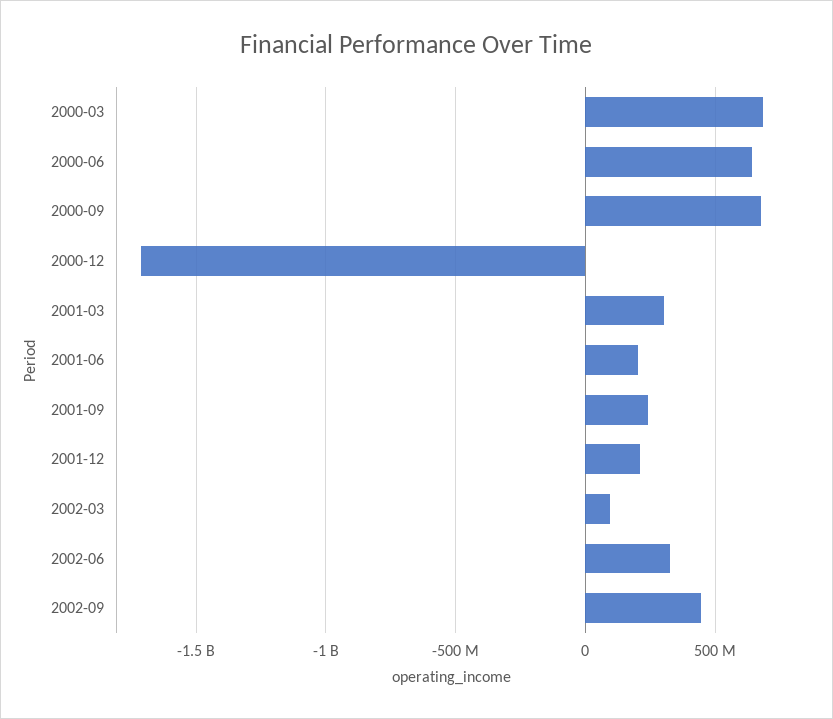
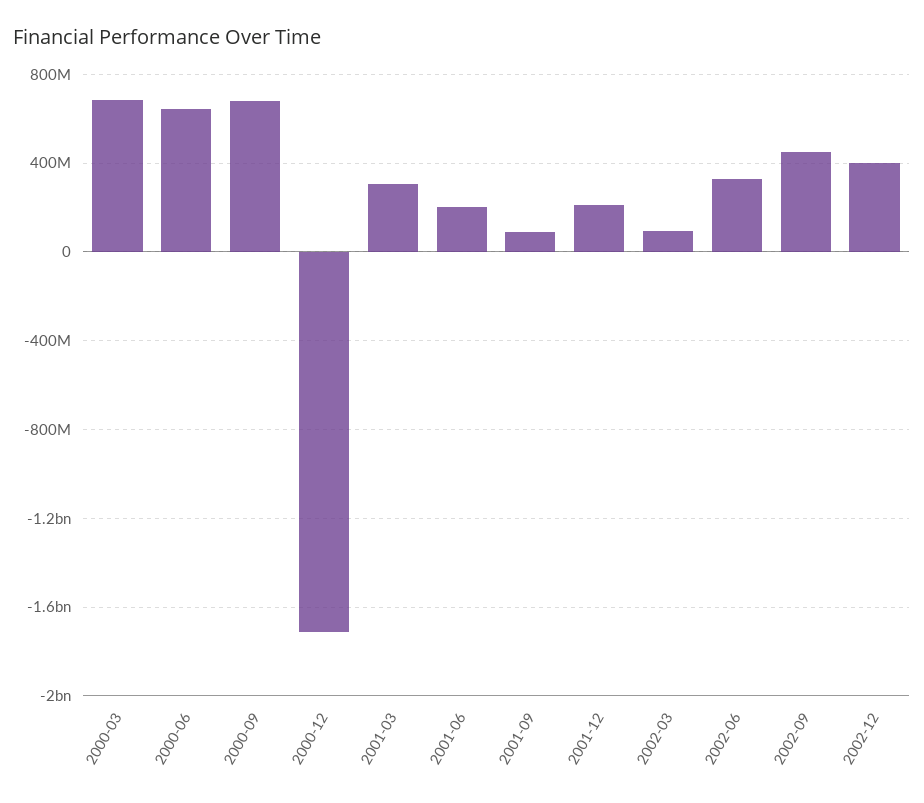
2001-09: 250000000 -> 100000000
2002-12: none -> 400000000

